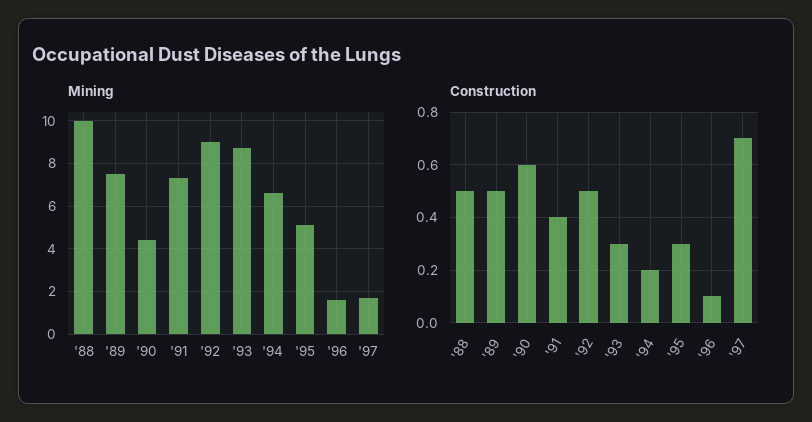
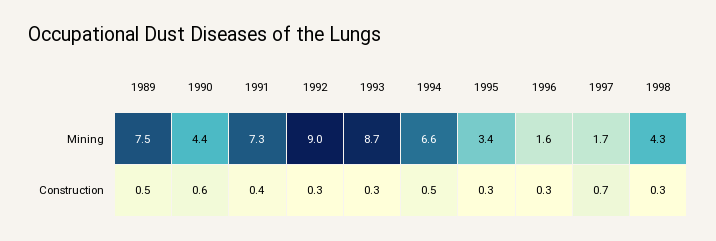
Mining, '88: 10 -> none
Mining, '95: 5 -> 3.4
Construction, '88: 0.5 -> none
Construction, '92: 0.5 -> 0.3
Construction, '94: 0.2 -> 0.5
Construction, '96: 0.1 -> 0.3
Mining, 1998: none -> 4.3
Construction, 1998: none -> 0.3

